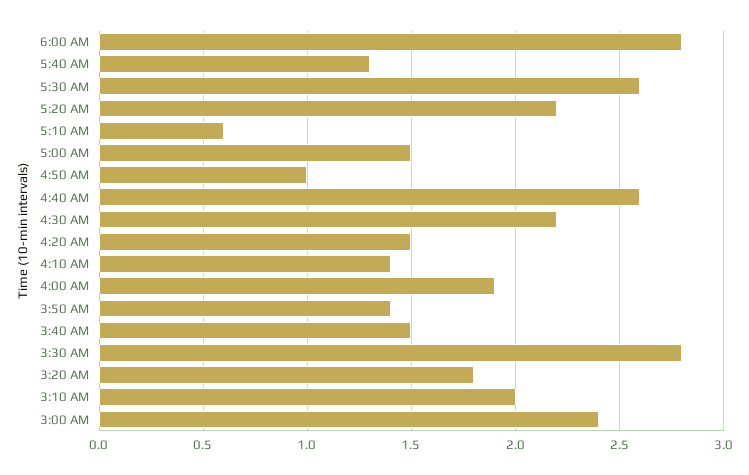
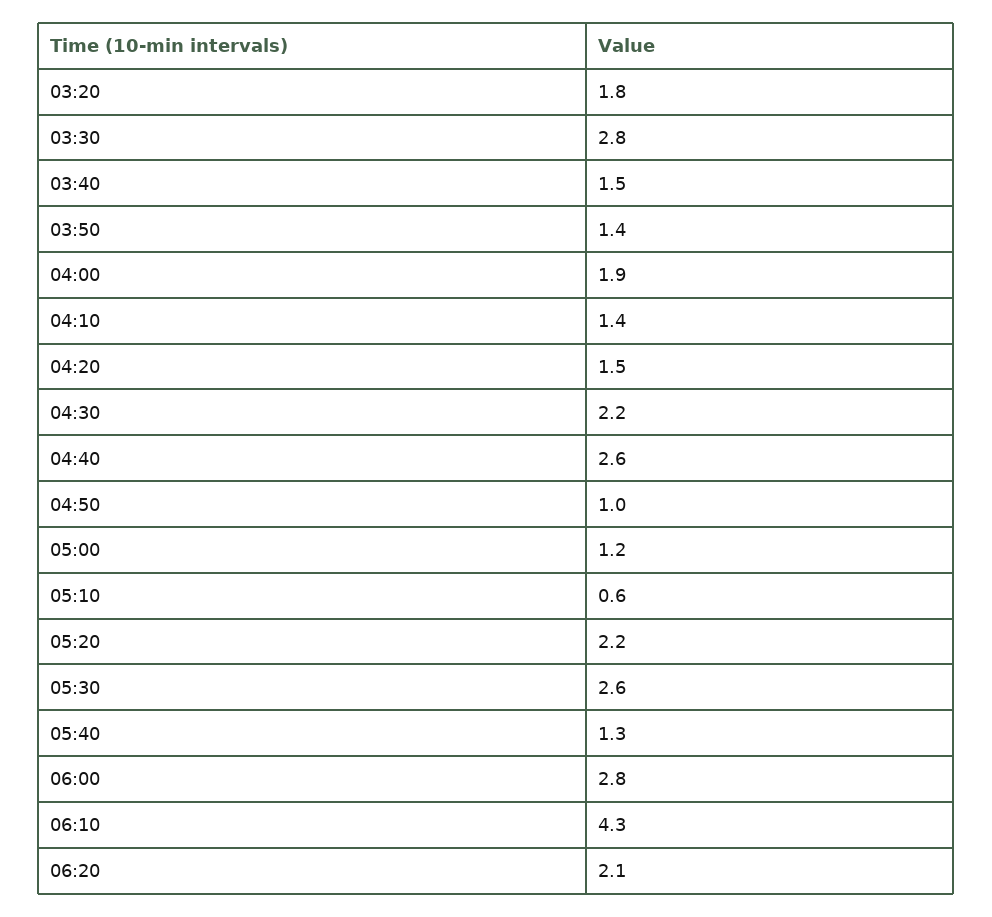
5:00 AM: 1.5 -> 1.2
3:10 AM: 2 -> none
3:00 AM: 2.4 -> none
06:10: none -> 4.3
06:20: none -> 2.1

